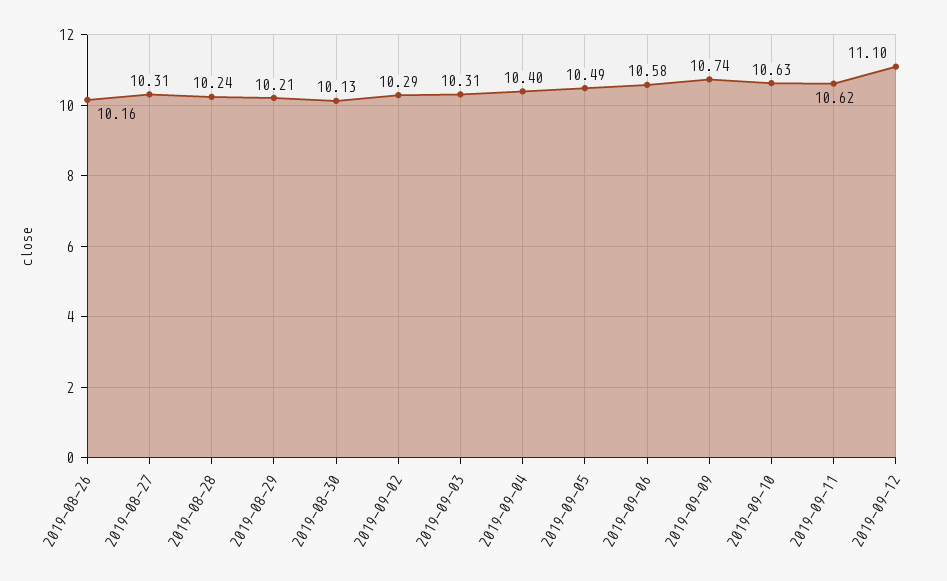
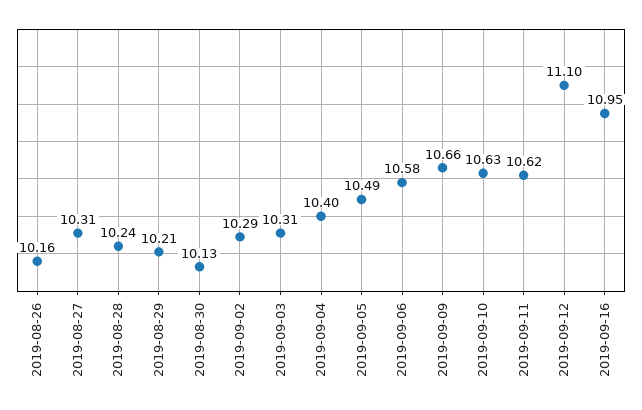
2019-09-09: 10.74 -> 10.66
2019-09-16: none -> 10.95

